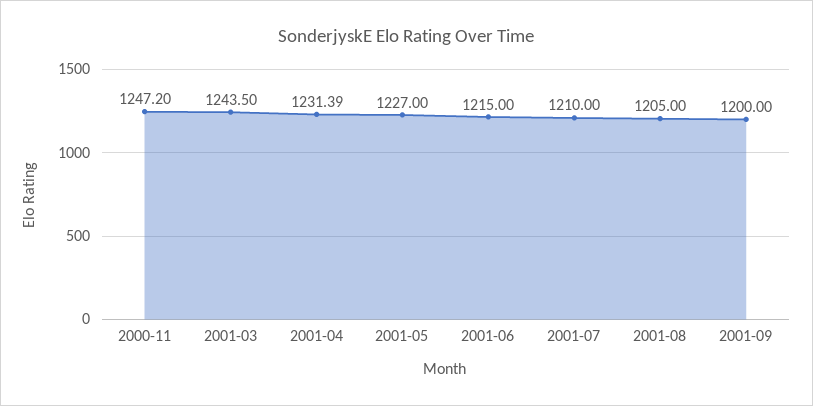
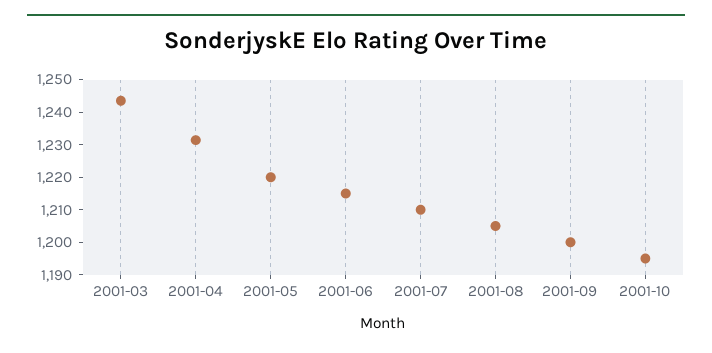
2000-11: 1247.2 -> none
2001-05: 1227 -> 1220
2001-10: none -> 1195

